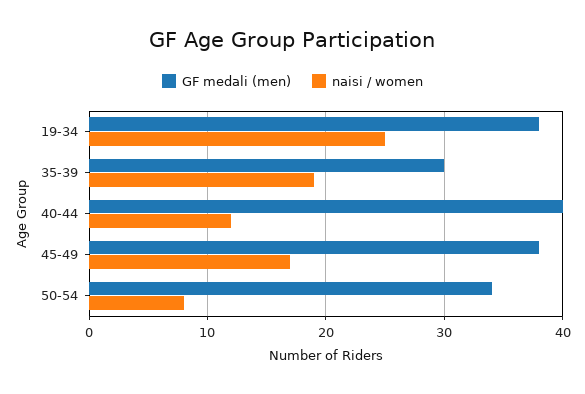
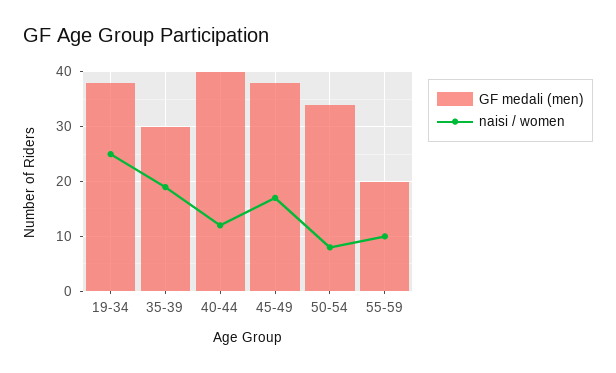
GF medali (men), 55-59: none -> 20
naisi / women, 55-59: none -> 10

